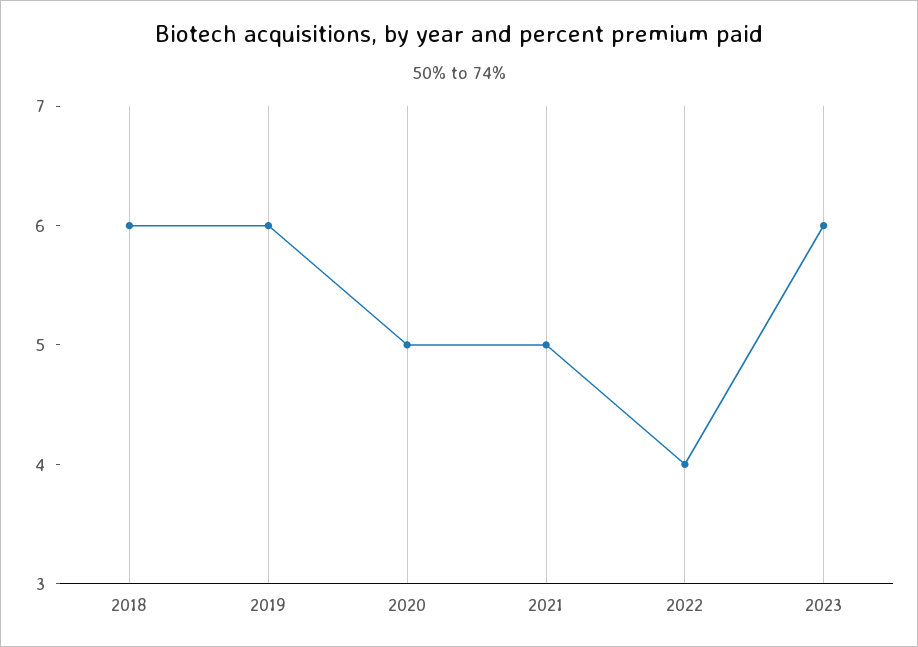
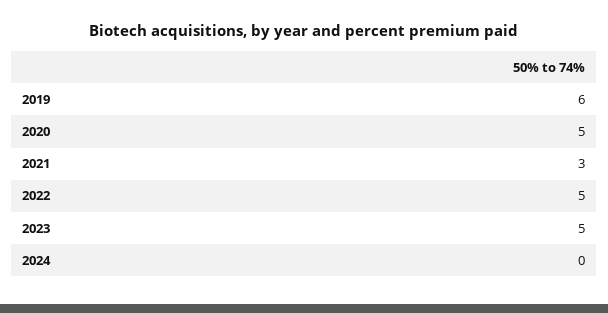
2018: 6 -> none
2021: 5 -> 3
2022: 4 -> 5
2023: 6 -> 5
2024: none -> 0

